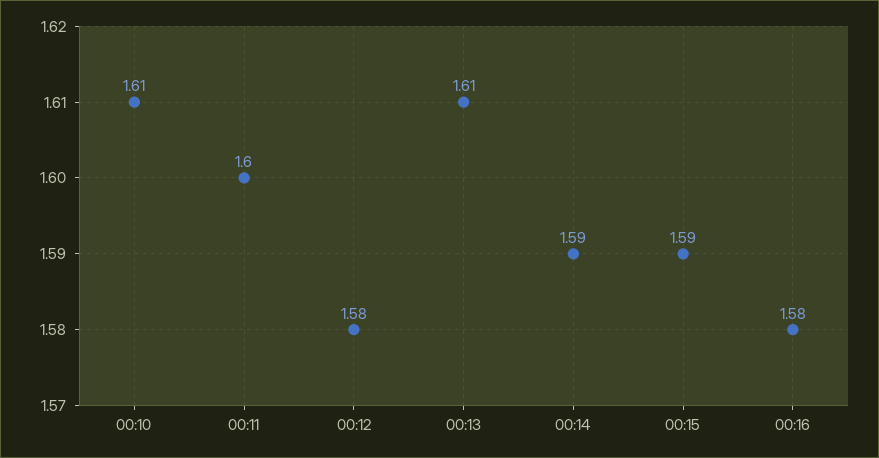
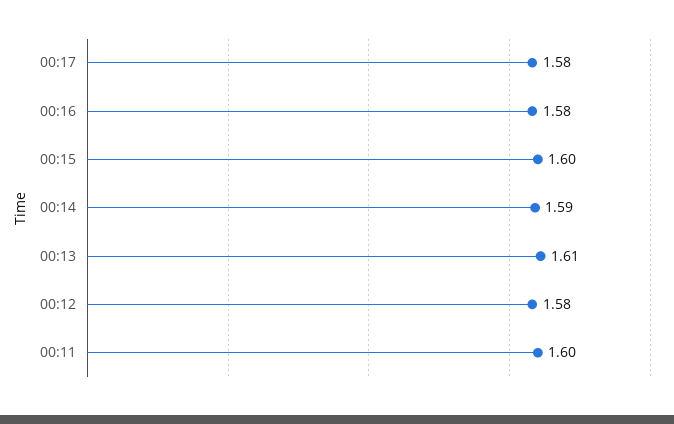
00:10: 1.61 -> none
00:15: 1.59 -> 1.6
00:17: none -> 1.58

